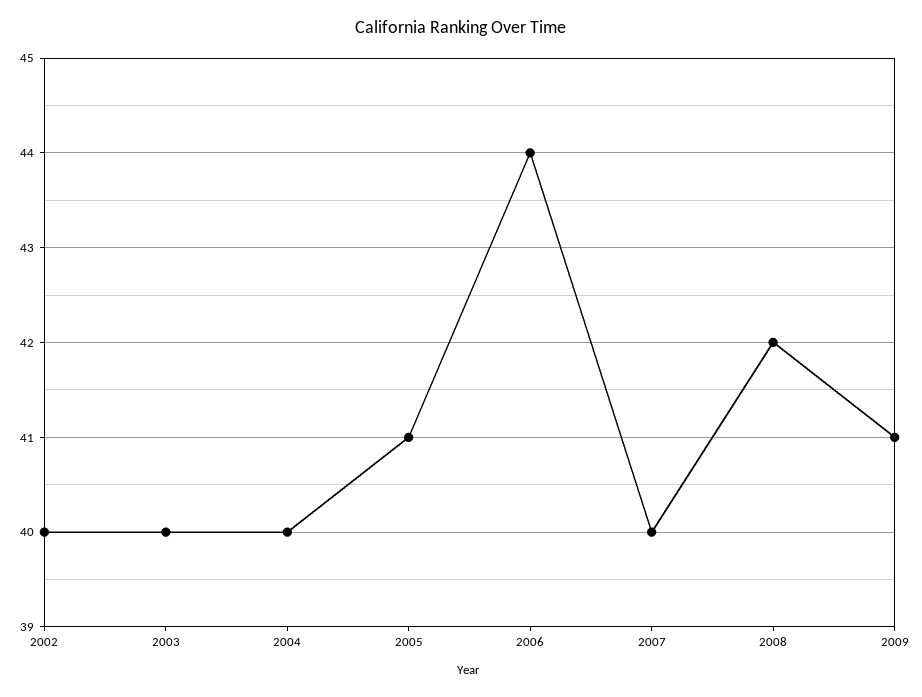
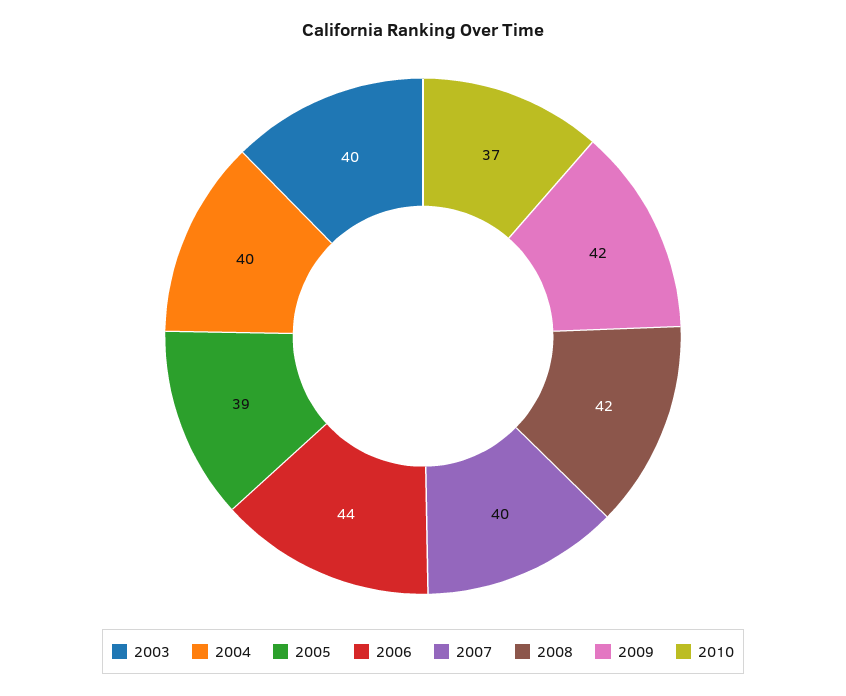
2002: 40 -> none
2005: 41 -> 39
2009: 41 -> 42
2010: none -> 37

